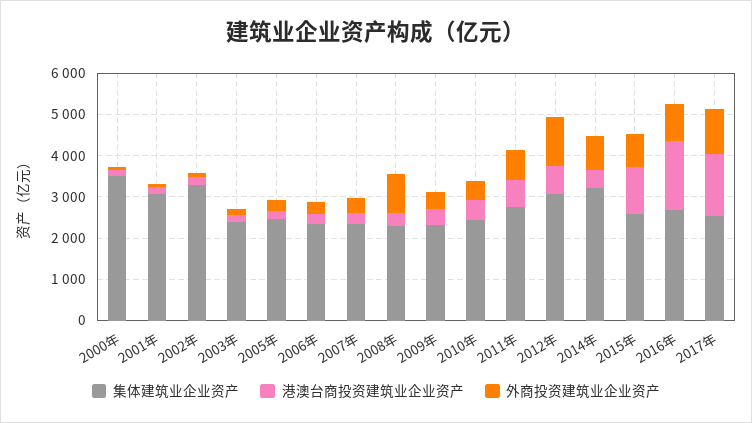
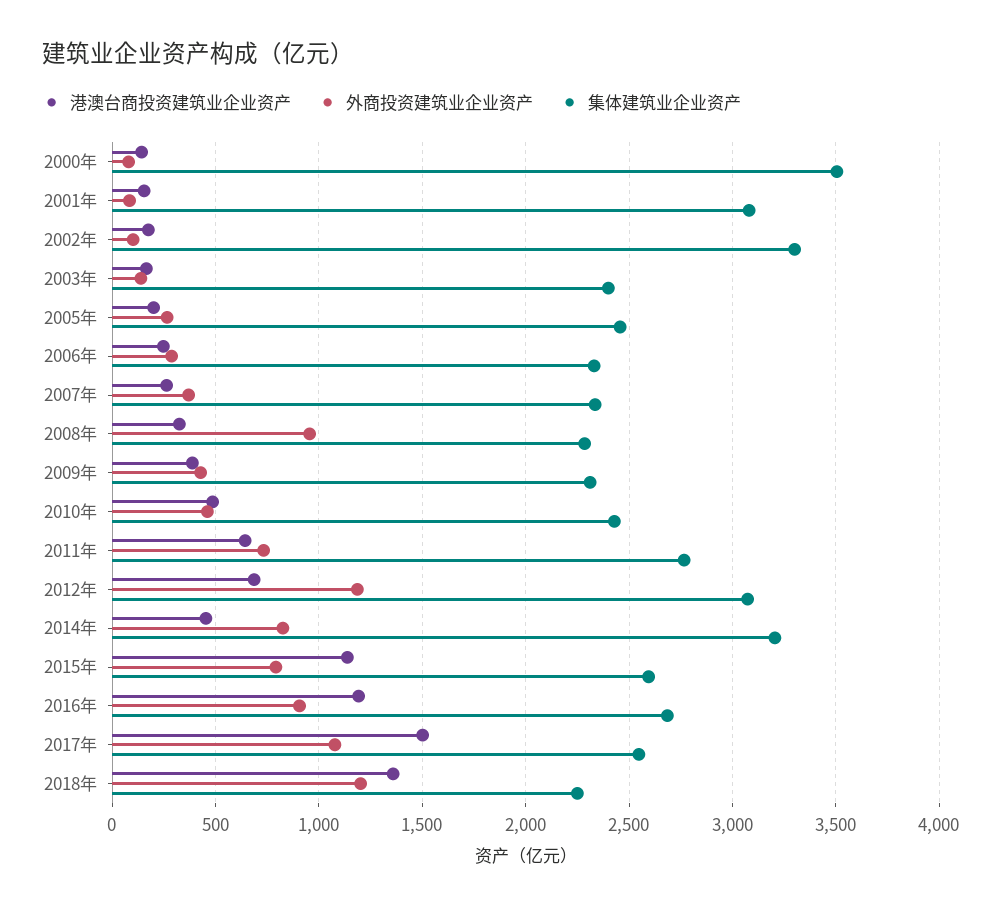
港澳台商投资建筑业企业资产, 2016年: 1600 -> 1200
港澳台商投资建筑业企业资产, 2018年: none -> 1350
外商投资建筑业企业资产, 2018年: none -> 1200
集体建筑业企业资产, 2018年: none -> 2250

